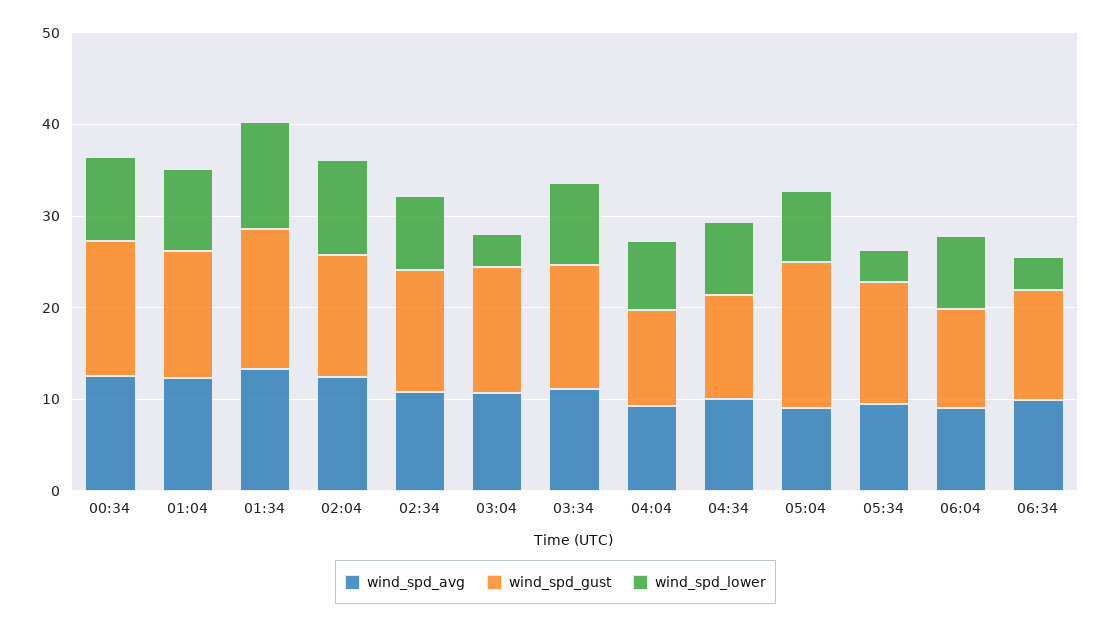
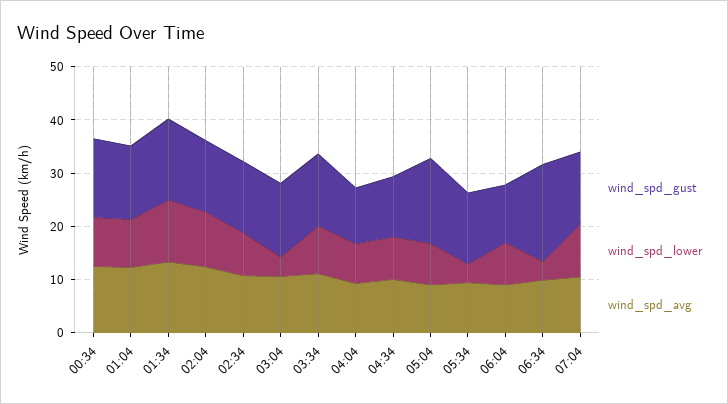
wind_spd_gust, 06:34: 12 -> 18
wind_spd_gust, 07:04: none -> 14
wind_spd_lower, 07:04: none -> 10
wind_spd_avg, 07:04: none -> 10

